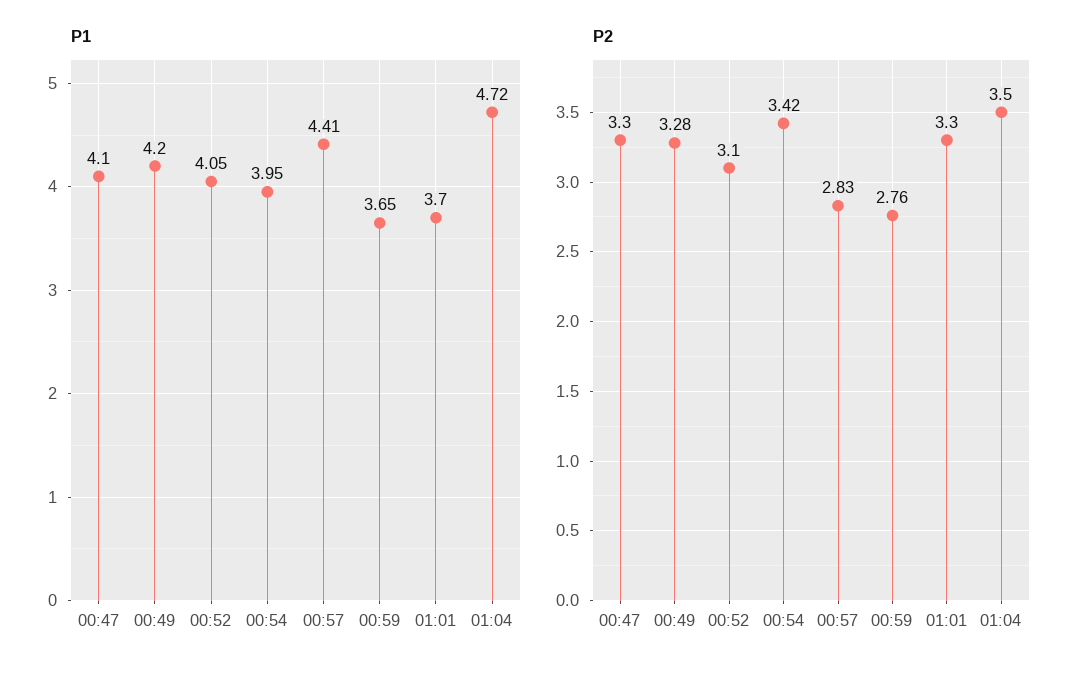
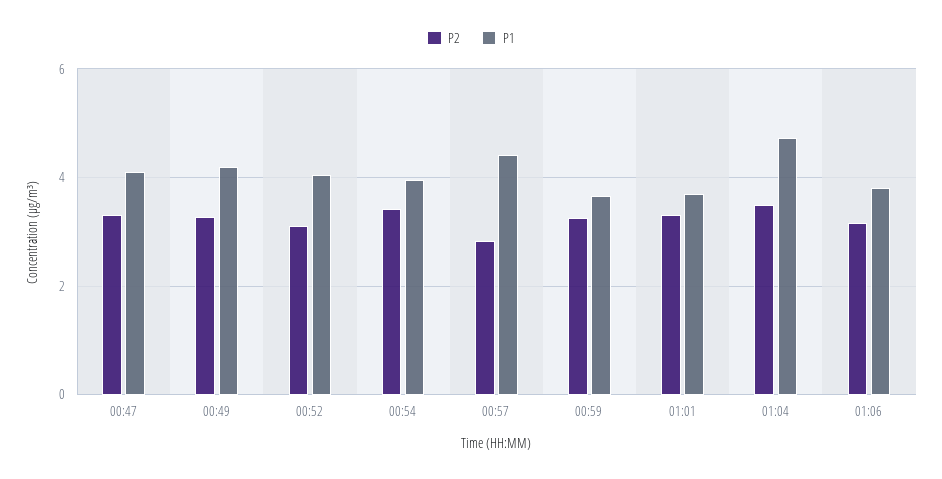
P2, 00:59: 2.76 -> 3.2
P2, 01:06: none -> 3.2
P1, 01:06: none -> 3.8

